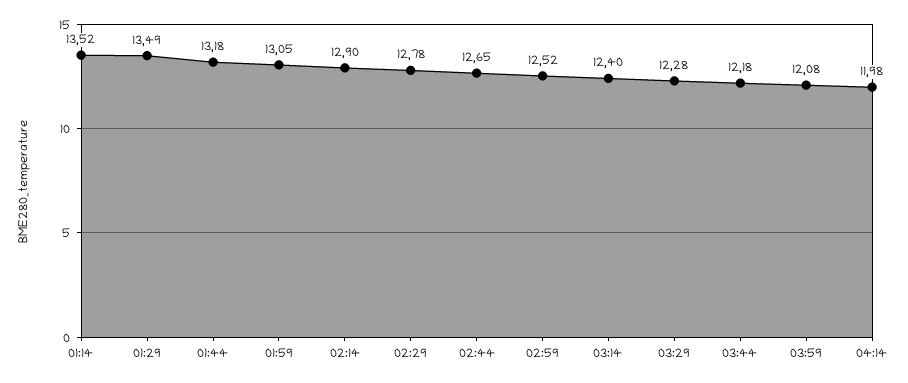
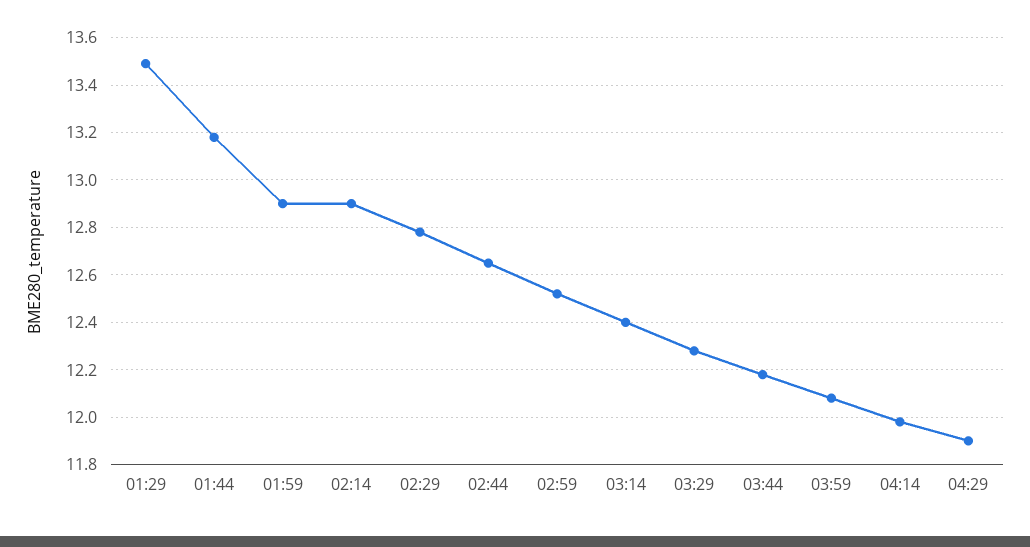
01:14: 13.52 -> none
01:59: 13.05 -> 12.9
04:29: none -> 11.9

